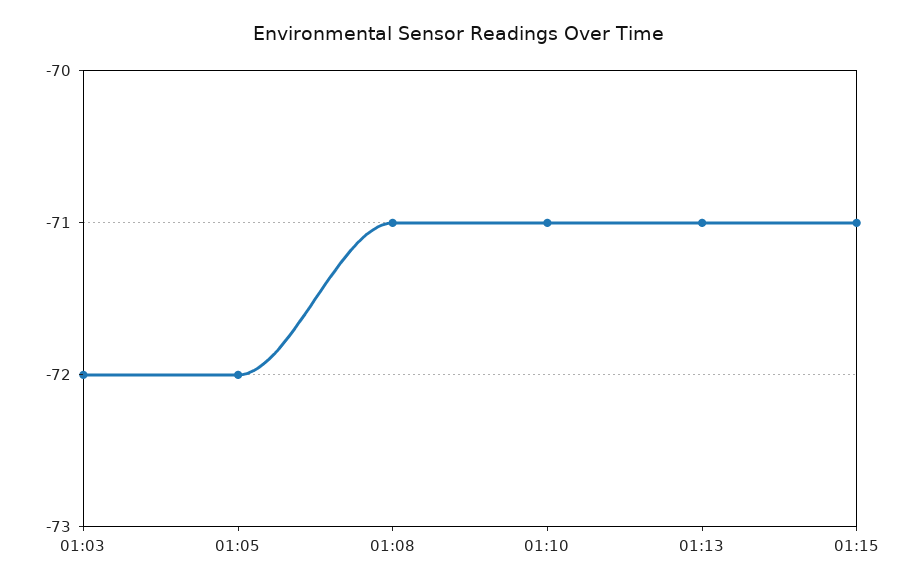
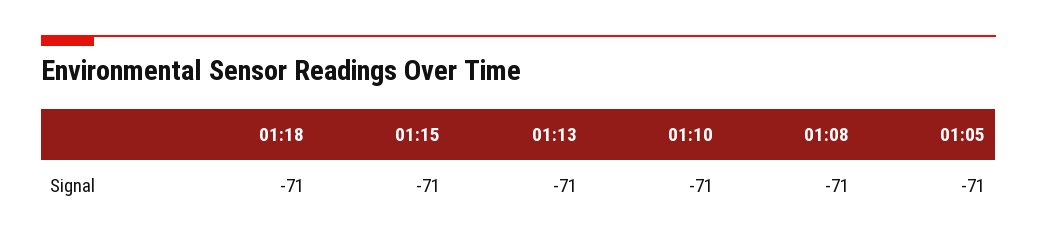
01:03: -72 -> none
01:05: -72 -> -71
01:18: none -> -71

